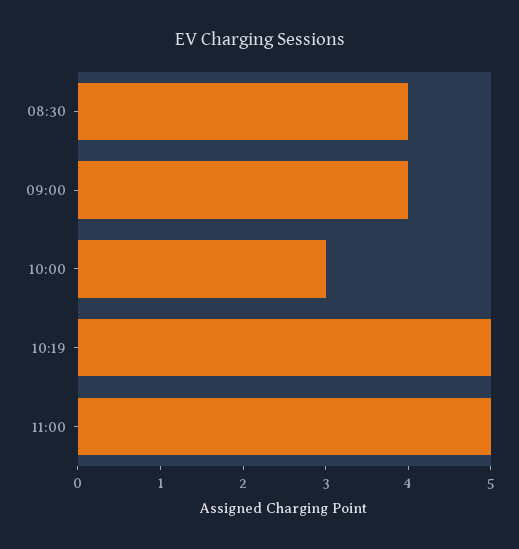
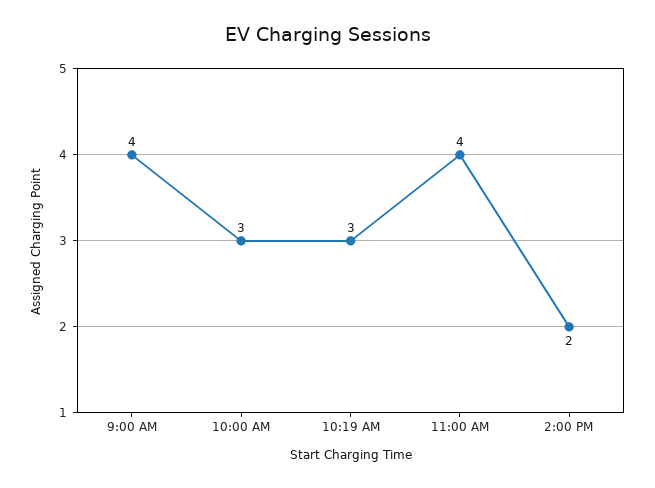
08:30: 4 -> none
10:19: 5 -> 3
11:00: 5 -> 4
2:00 PM: none -> 2

